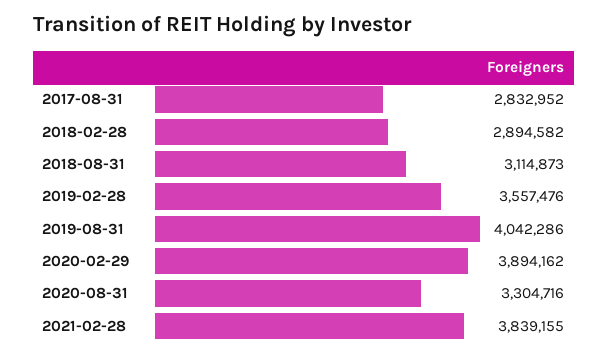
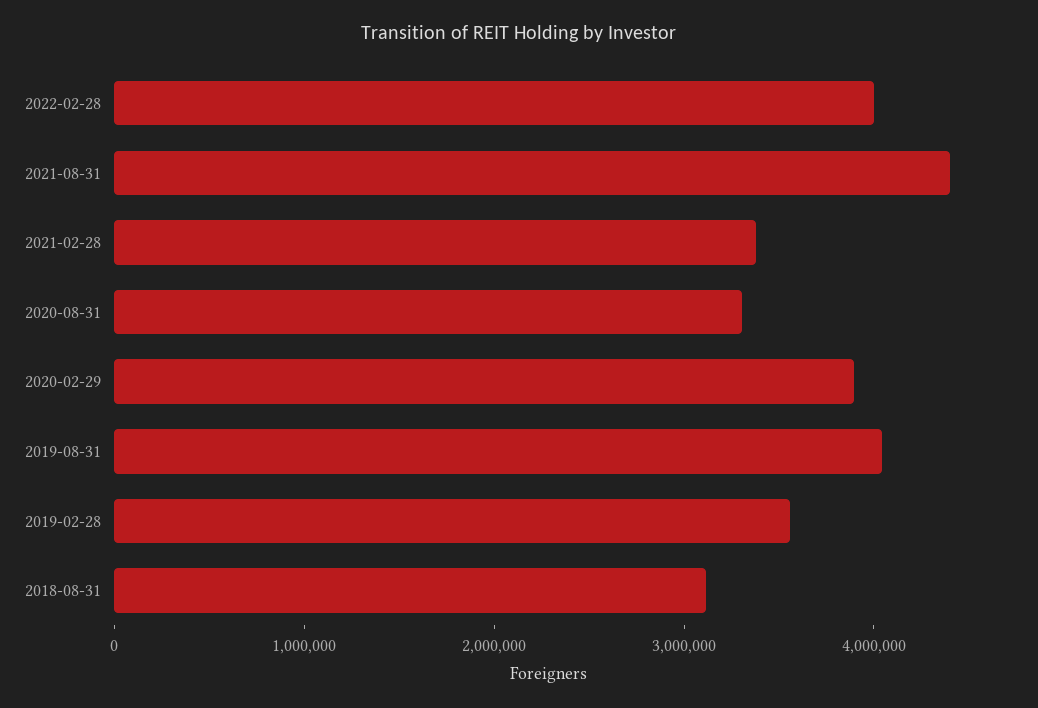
2017-08-31: 2832952 -> none
2018-02-28: 2894582 -> none
2021-02-28: 3839155 -> 3400000
2022-02-28: none -> 4000000
2021-08-31: none -> 4400000

